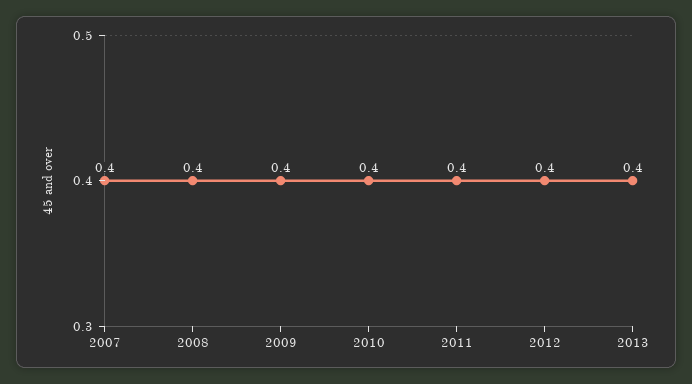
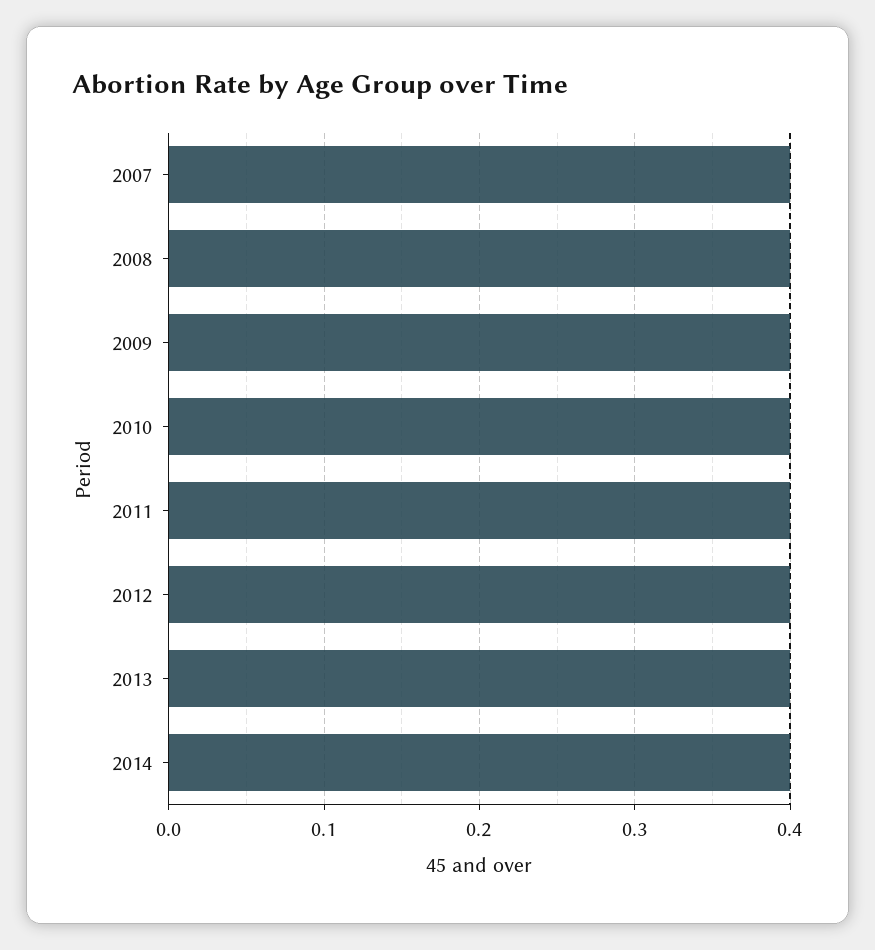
2014: none -> 0.4

